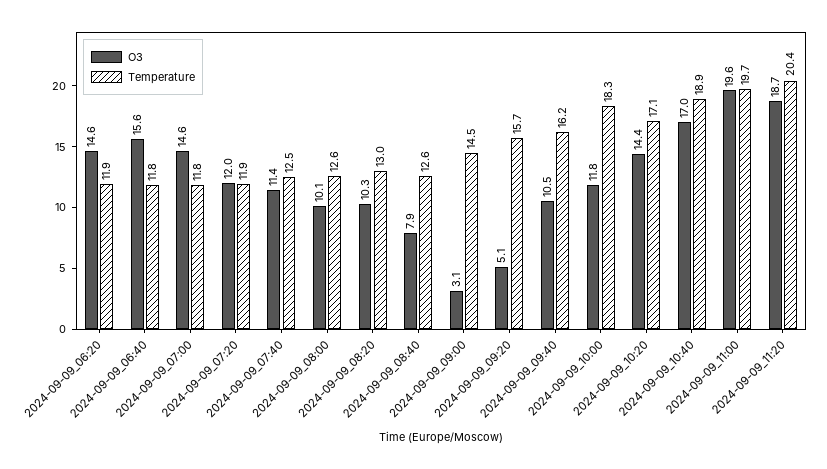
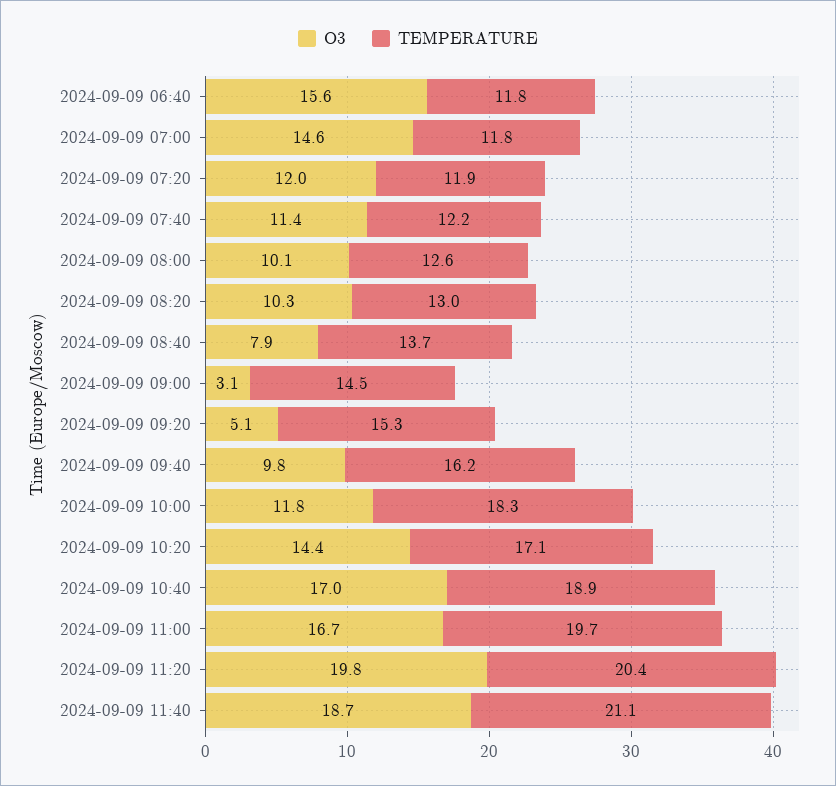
O3, 2024-09-09_06:20: 14.6 -> none
Temperature, 2024-09-09_06:20: 11.9 -> none
Temperature, 2024-09-09_07:40: 12.5 -> 12.2
Temperature, 2024-09-09_08:40: 12.6 -> 13.7
Temperature, 2024-09-09_09:20: 15.7 -> 15.3
O3, 2024-09-09_09:40: 10.5 -> 9.8
O3, 2024-09-09_11:00: 19.6 -> 16.7
O3, 2024-09-09_11:20: 18.7 -> 19.8
O3, 2024-09-09 11:40: none -> 18.7
Temperature, 2024-09-09 11:40: none -> 21.1

